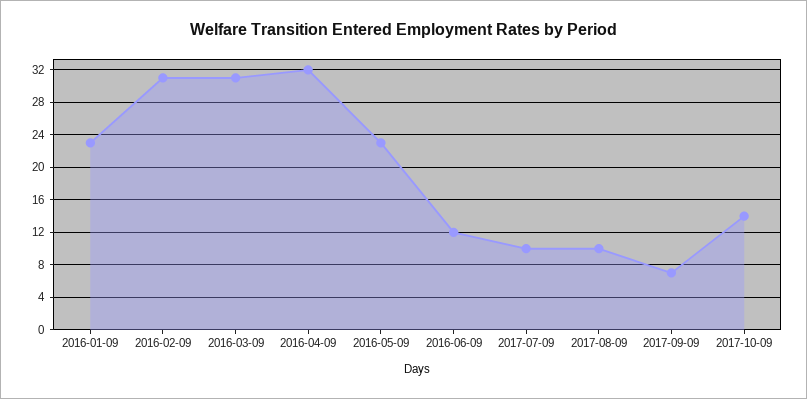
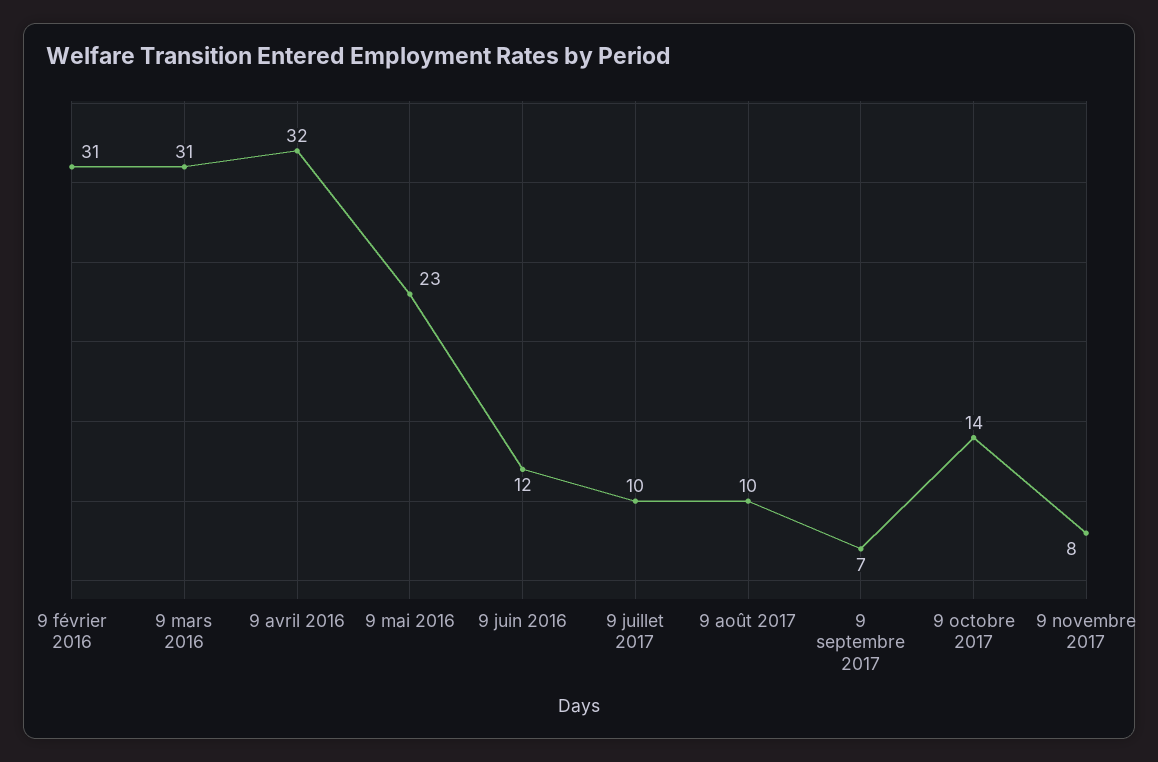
2016-01-09: 23 -> none
9 novembre 2017: none -> 8

